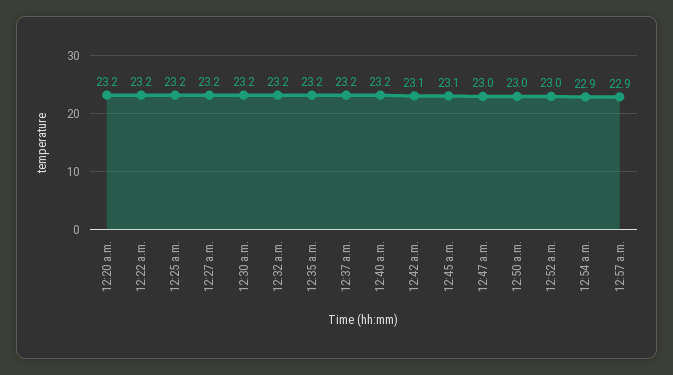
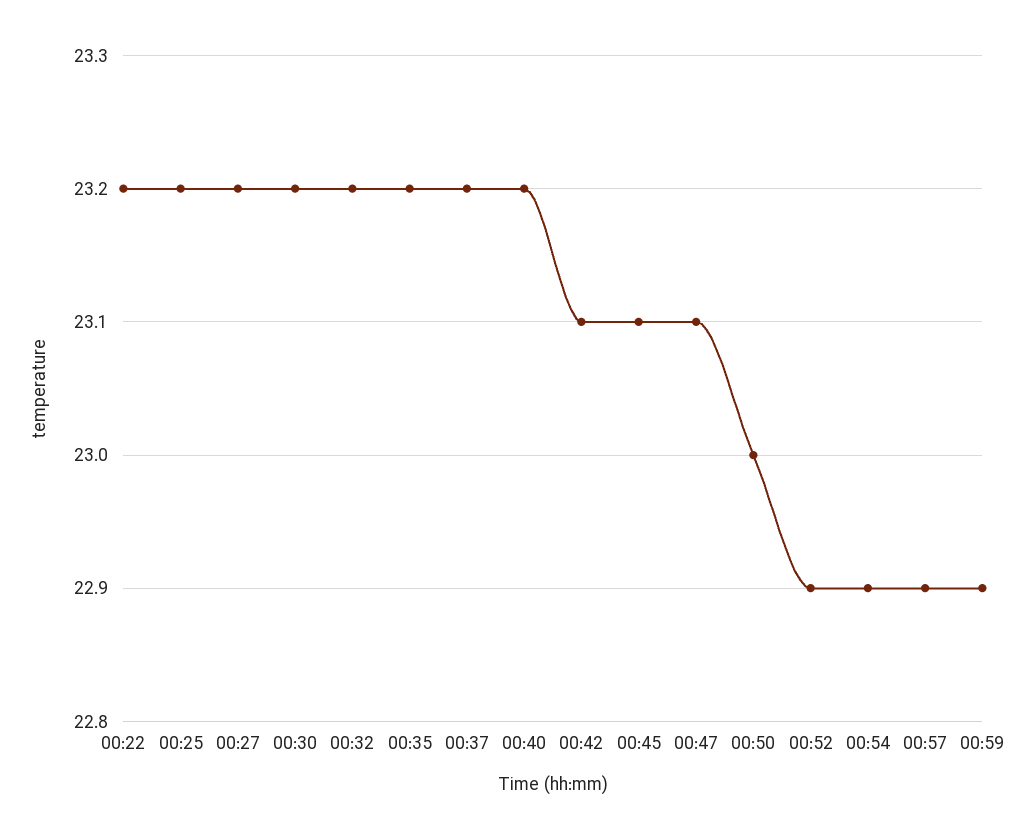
12:20 a.m.: 23.2 -> none
12:47 a.m.: 23 -> 23.1
12:52 a.m.: 23 -> 22.9
00:59: none -> 22.9

